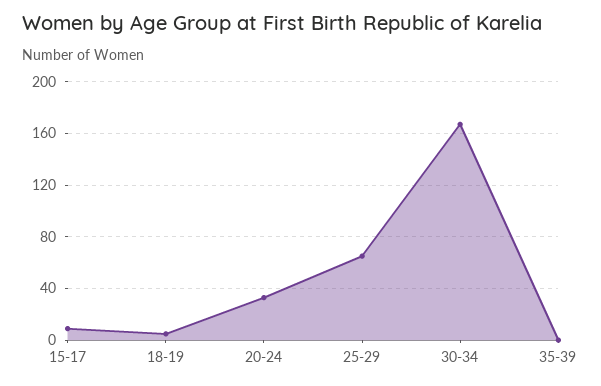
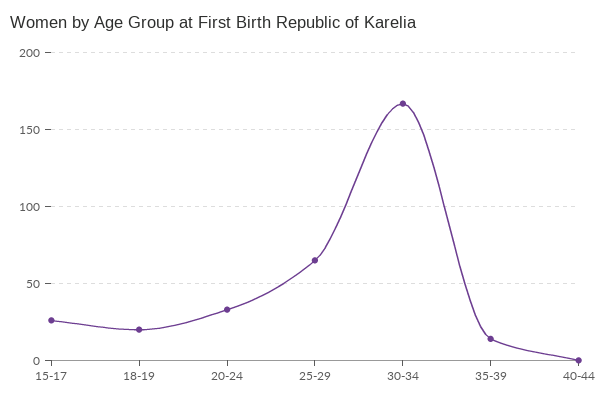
15-17: 10 -> 25
18-19: 5 -> 20
35-39: 0 -> 15
40-44: none -> 0

